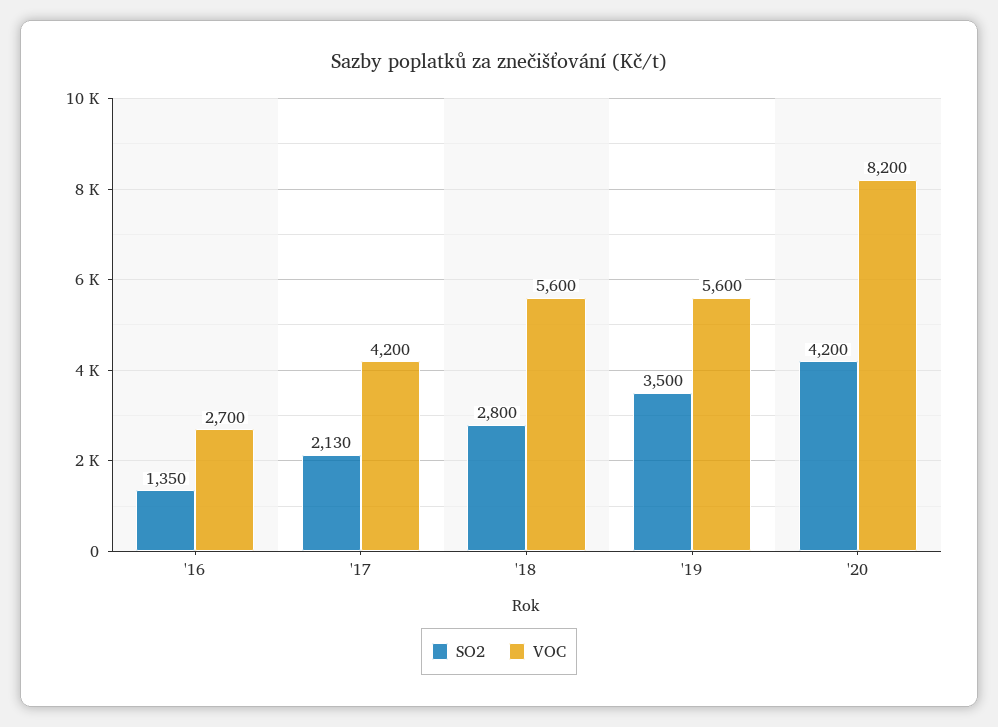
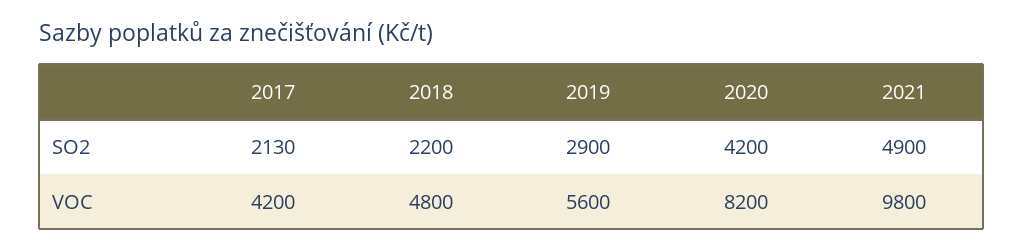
SO2, '16: 1350 -> none
VOC, '16: 2700 -> none
SO2, '18: 2800 -> 2200
VOC, '18: 5600 -> 4800
SO2, '19: 3500 -> 2900
SO2, 2021: none -> 4900
VOC, 2021: none -> 9800

